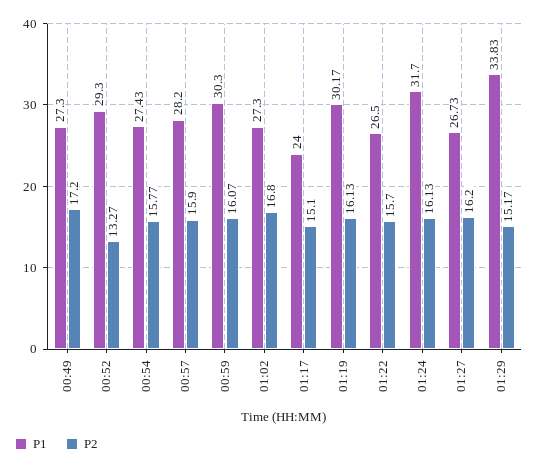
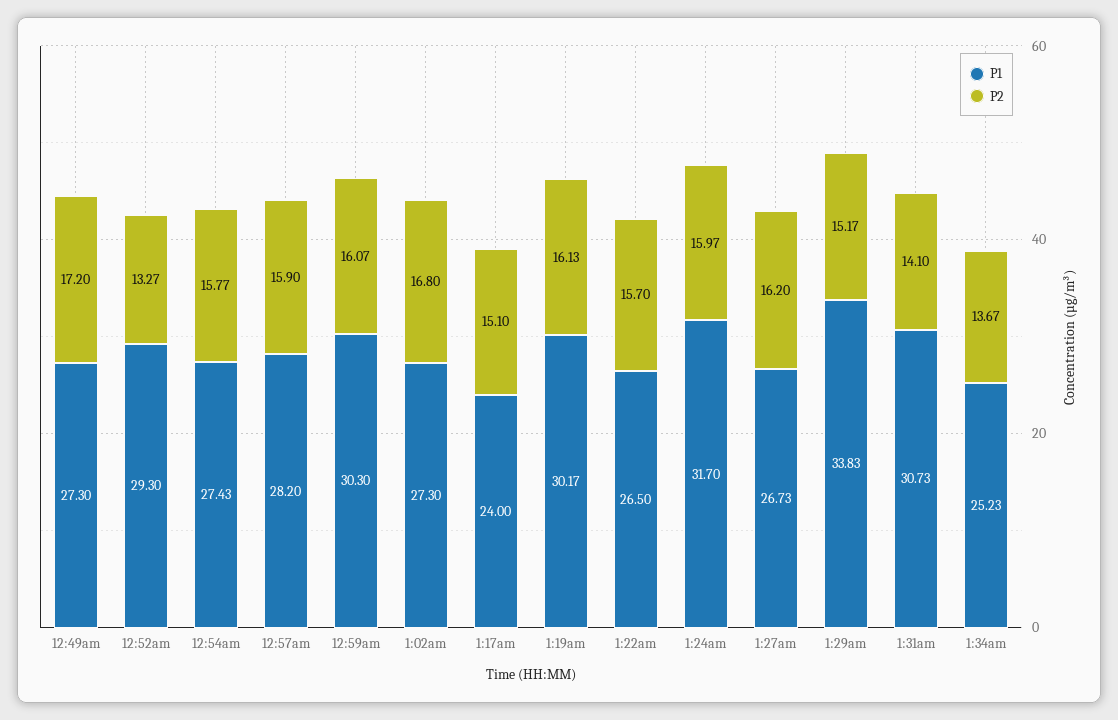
P2, 01:24: 16.13 -> 15.97
P1, 1:31am: none -> 30.73
P2, 1:31am: none -> 14.1
P1, 1:34am: none -> 25.23
P2, 1:34am: none -> 13.67

